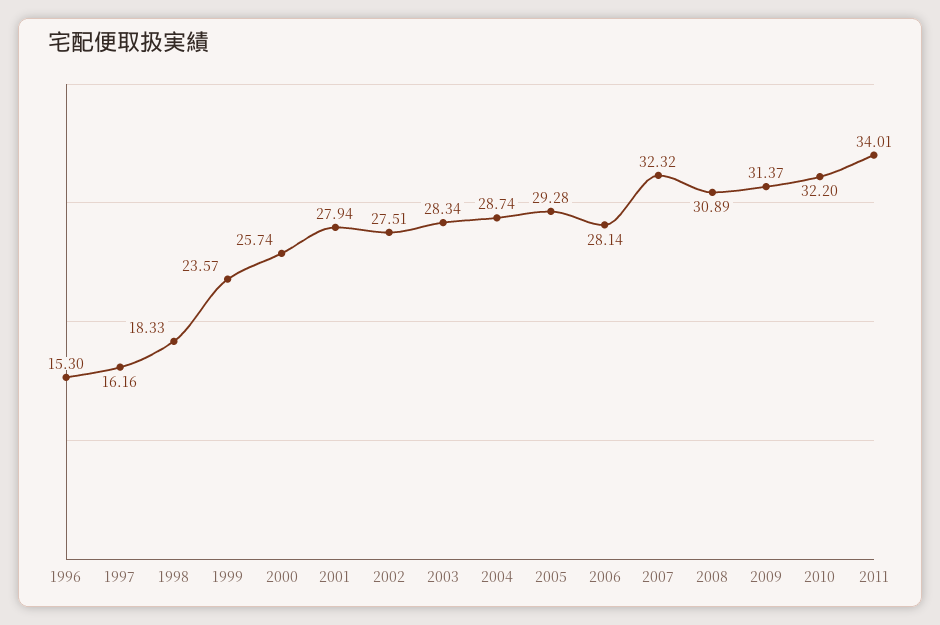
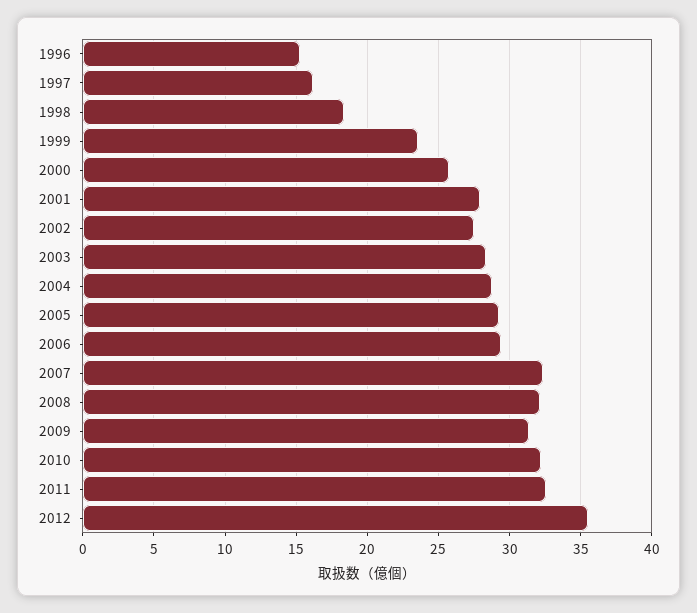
2006: 28.14 -> 29.5
2008: 30.89 -> 32
2011: 34.01 -> 32.5
2012: none -> 35.5

